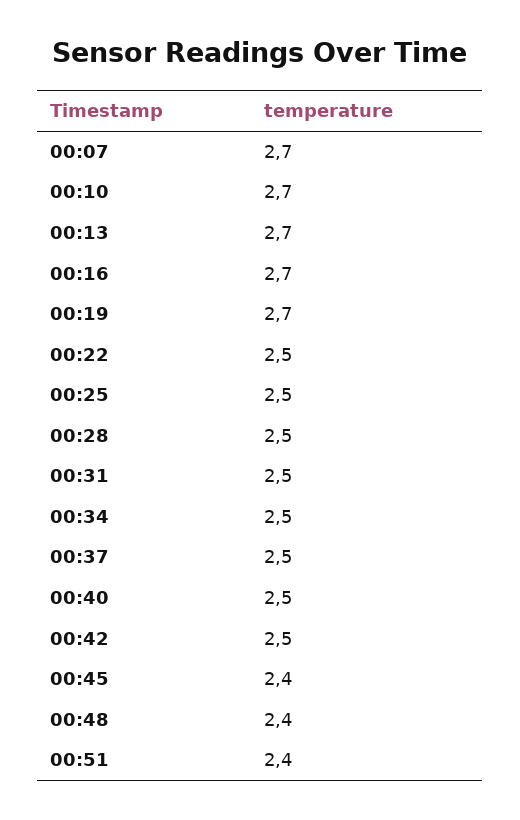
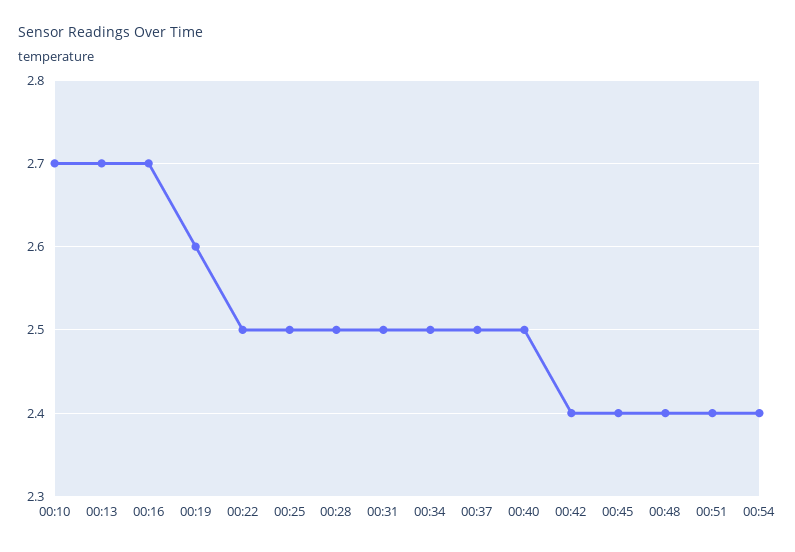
00:07: 2.7 -> none
00:19: 2.7 -> 2.6
00:42: 2.5 -> 2.4
00:54: none -> 2.4

